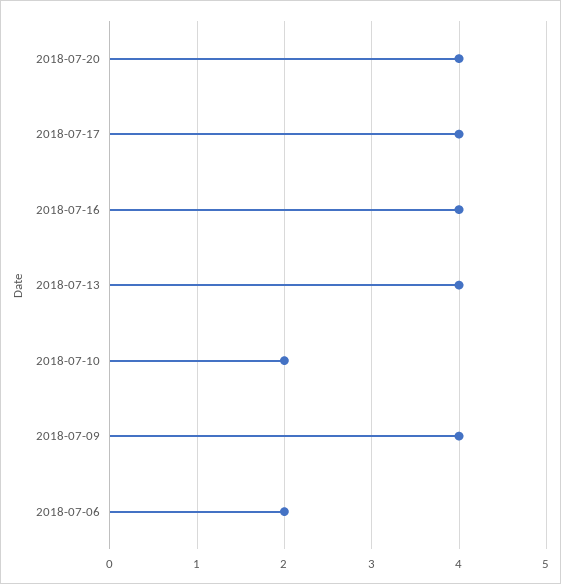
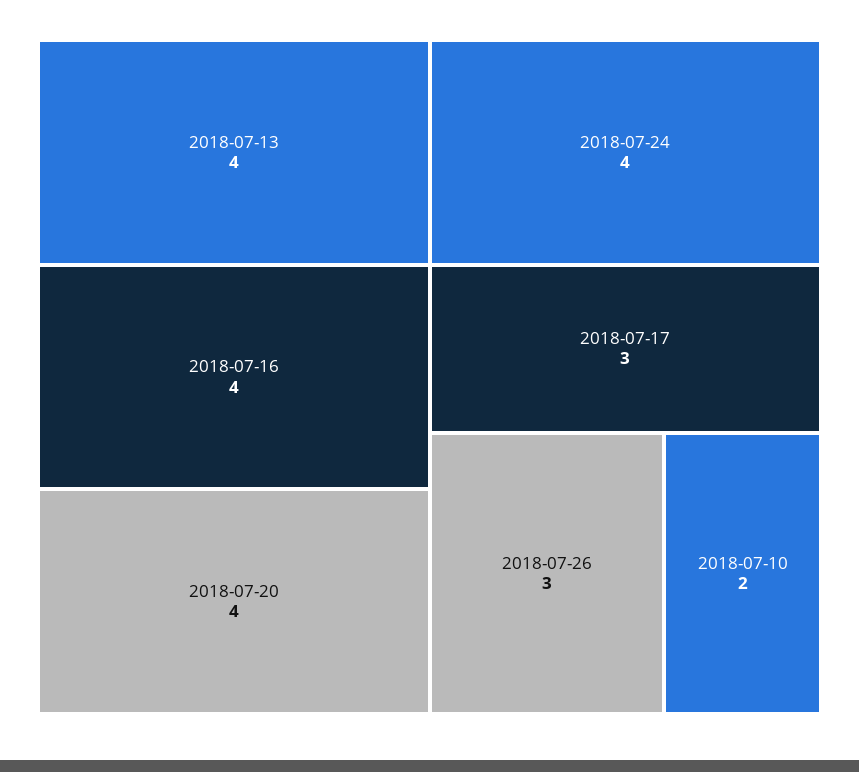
2018-07-17: 4 -> 3
2018-07-09: 4 -> none
2018-07-06: 2 -> none
2018-07-24: none -> 4
2018-07-26: none -> 3

